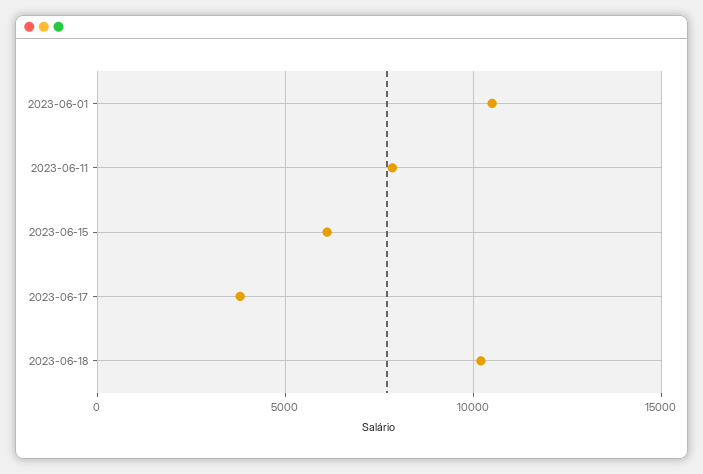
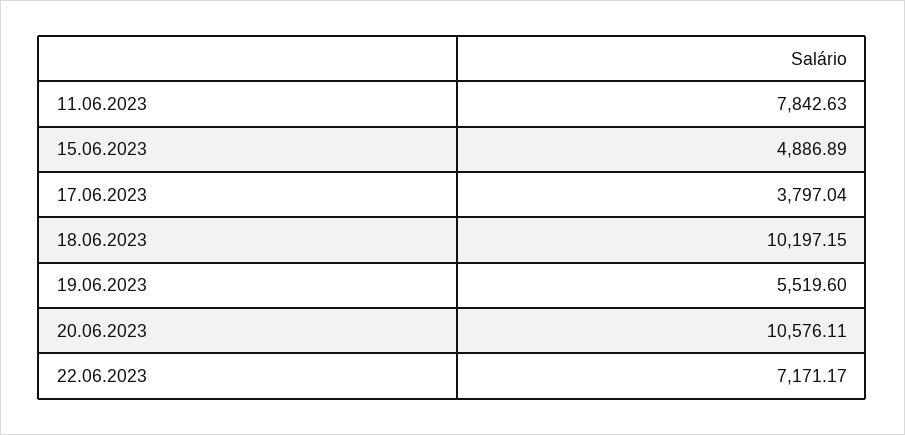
2023-06-01: 10500 -> none
2023-06-15: 6000 -> 4886.89
19.06.2023: none -> 5519.6
20.06.2023: none -> 10576.11
22.06.2023: none -> 7171.17

